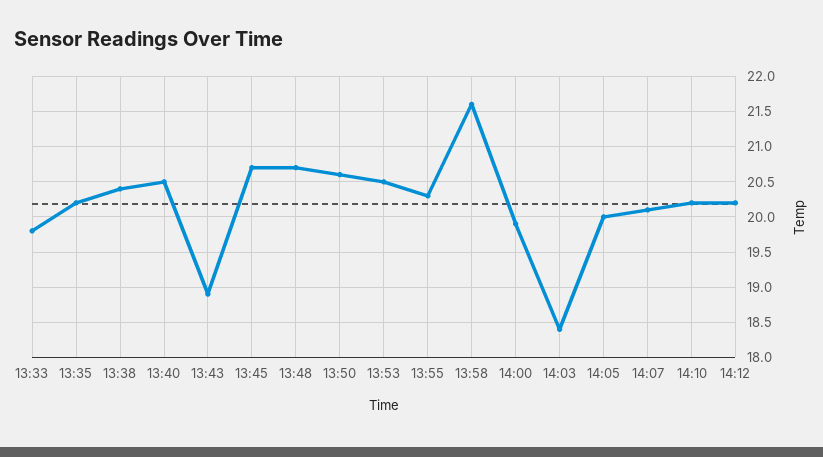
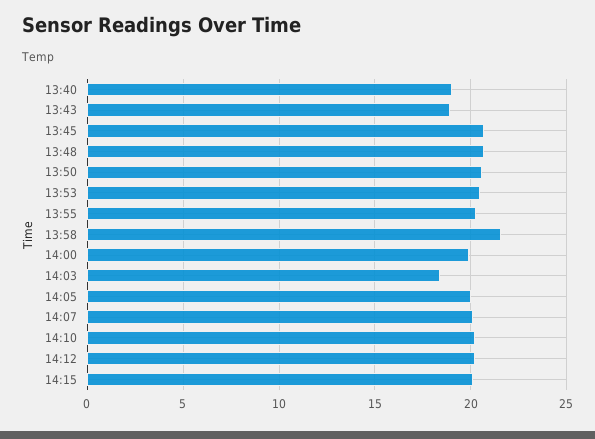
13:33: 19.8 -> none
13:35: 20.2 -> none
13:38: 20.4 -> none
13:40: 20.5 -> 19
14:15: none -> 20

